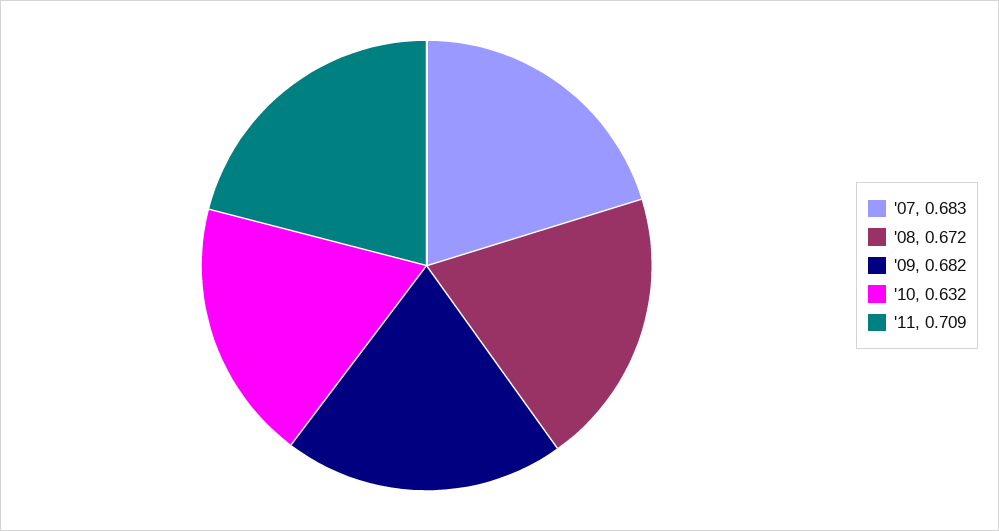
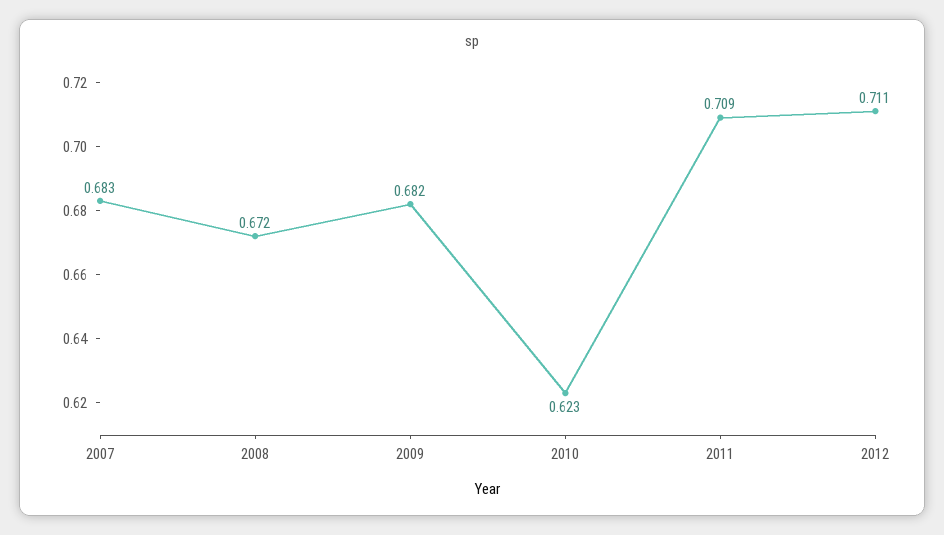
'10: 0.632 -> 0.623
2012: none -> 0.711

